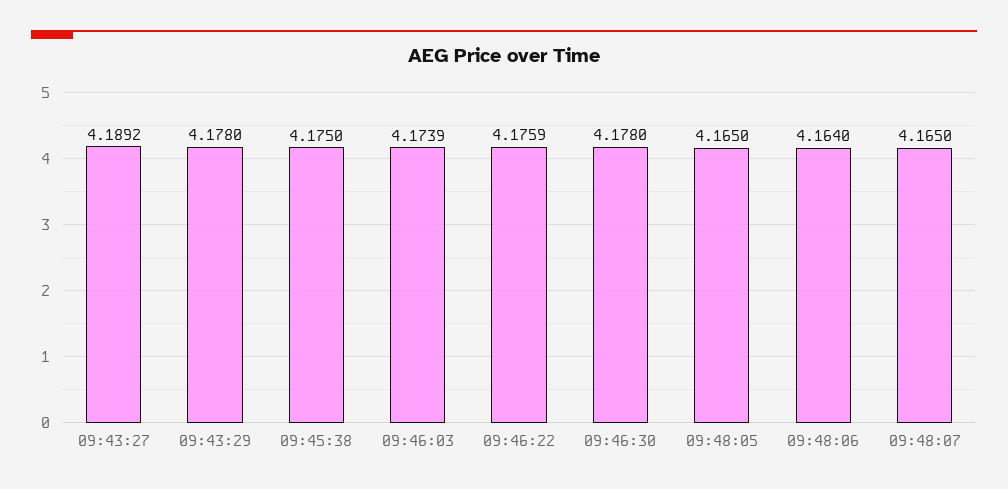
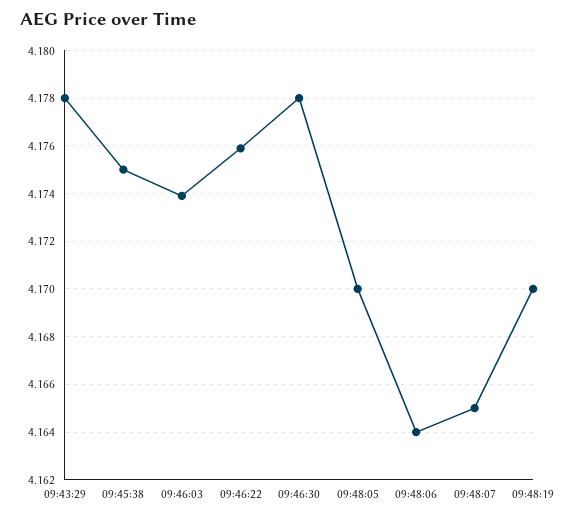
09:43:27: 4.1892 -> none
09:48:05: 4.165 -> 4.17
09:48:19: none -> 4.17

